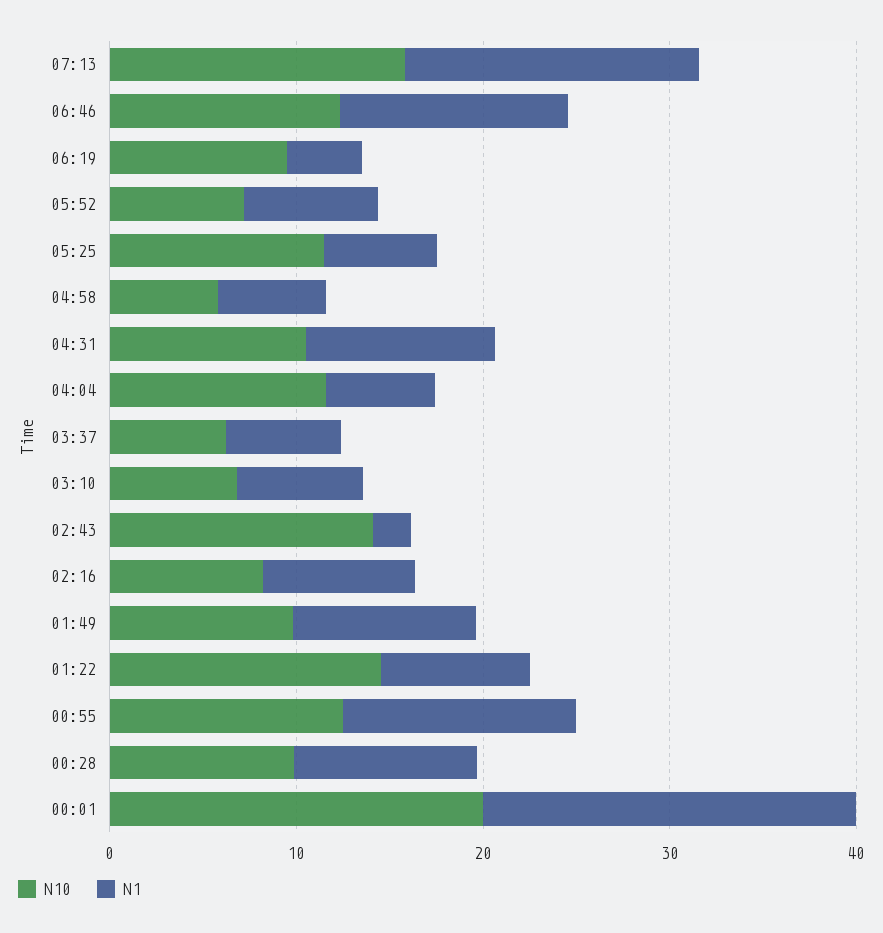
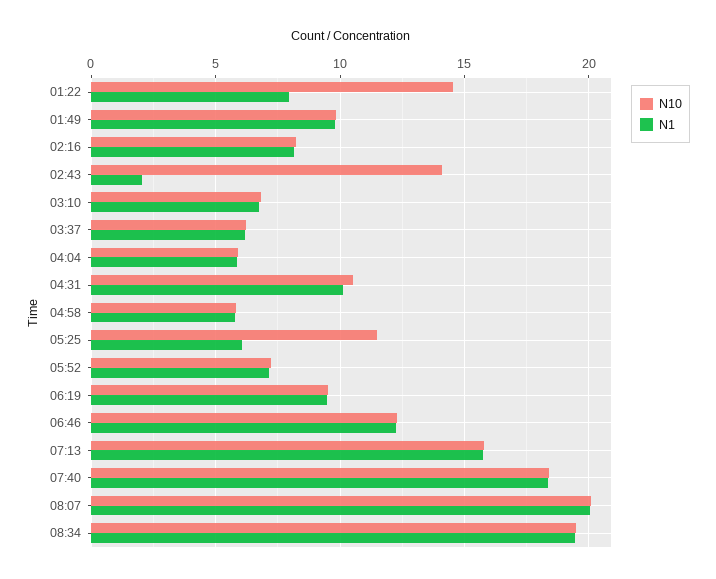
N1, 06:19: 4 -> 9.5
N10, 04:04: 12 -> 6
N10, 00:55: 12 -> none
N1, 00:55: 12 -> none
N10, 00:28: 10 -> none
N1, 00:28: 10 -> none
N10, 00:01: 20 -> none
N1, 00:01: 20 -> none
N10, 07:40: none -> 18.5
N1, 07:40: none -> 18.5
N10, 08:07: none -> 20
N1, 08:07: none -> 20
N10, 08:34: none -> 19.5
N1, 08:34: none -> 19.5

